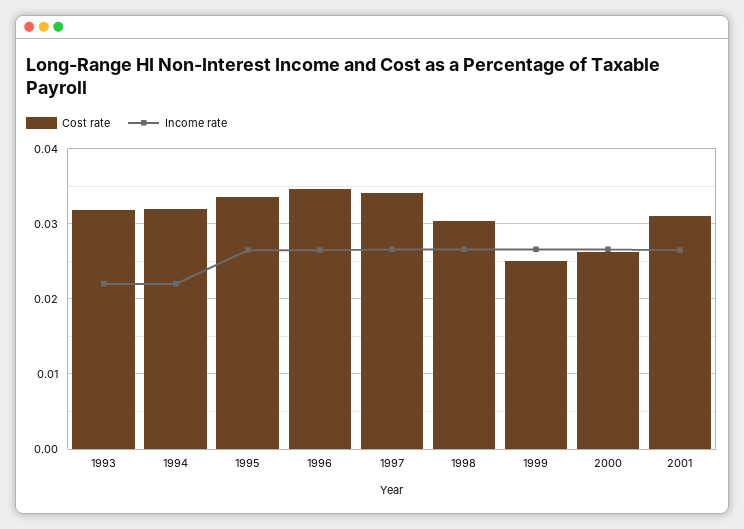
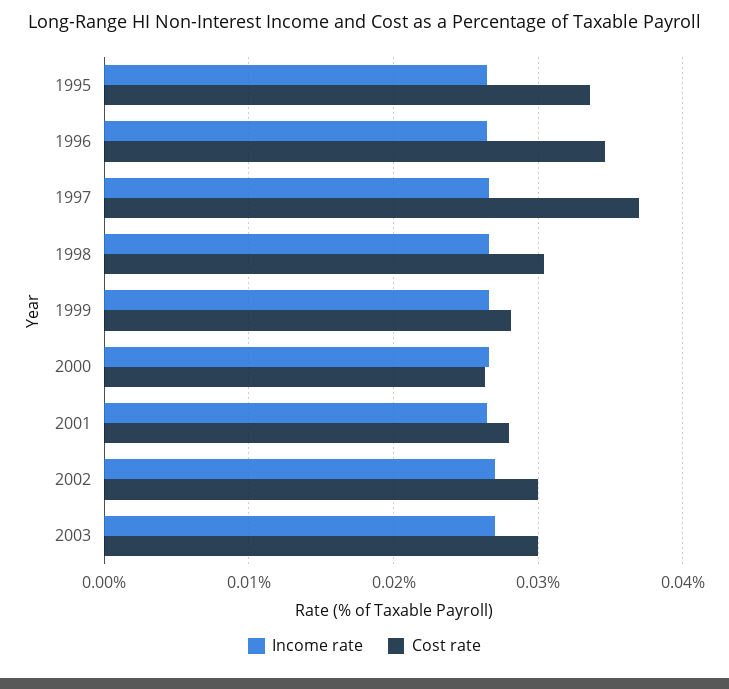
Cost rate, 1993: 0.032 -> none
Income rate, 1993: 0.022 -> none
Cost rate, 1994: 0.032 -> none
Income rate, 1994: 0.022 -> none
Cost rate, 1997: 0.034 -> 0.037
Cost rate, 1999: 0.025 -> 0.028
Cost rate, 2001: 0.031 -> 0.028
Income rate, 2002: none -> 0.027
Cost rate, 2002: none -> 0.03
Income rate, 2003: none -> 0.027
Cost rate, 2003: none -> 0.03

